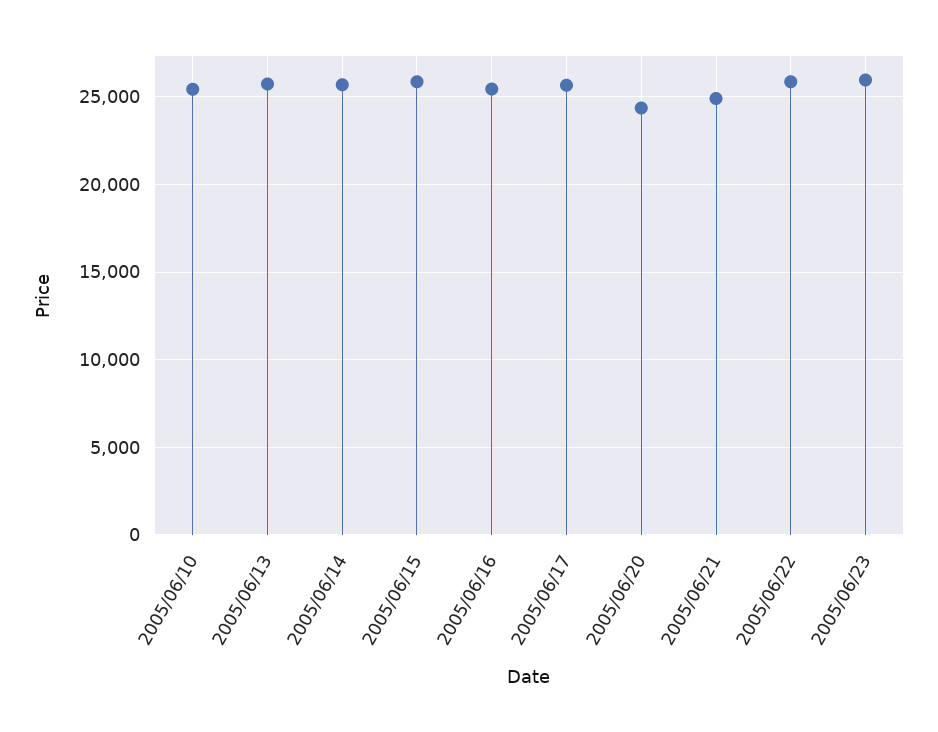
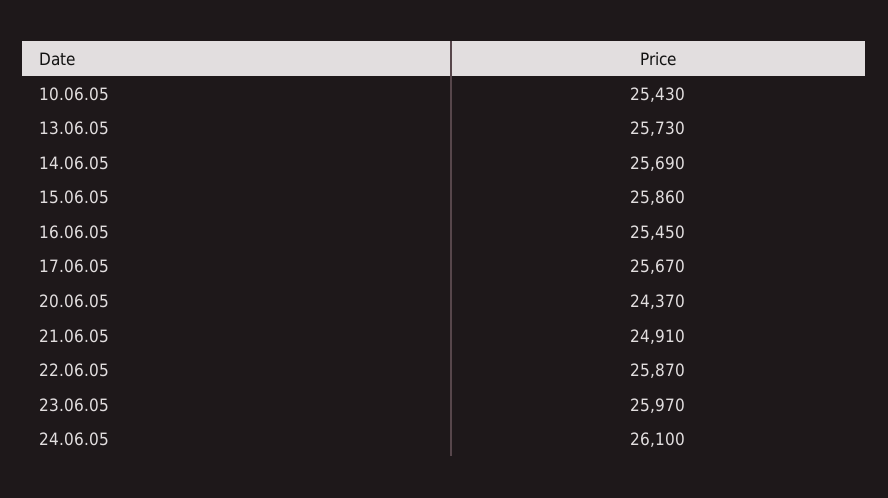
24.06.05: none -> 26100

